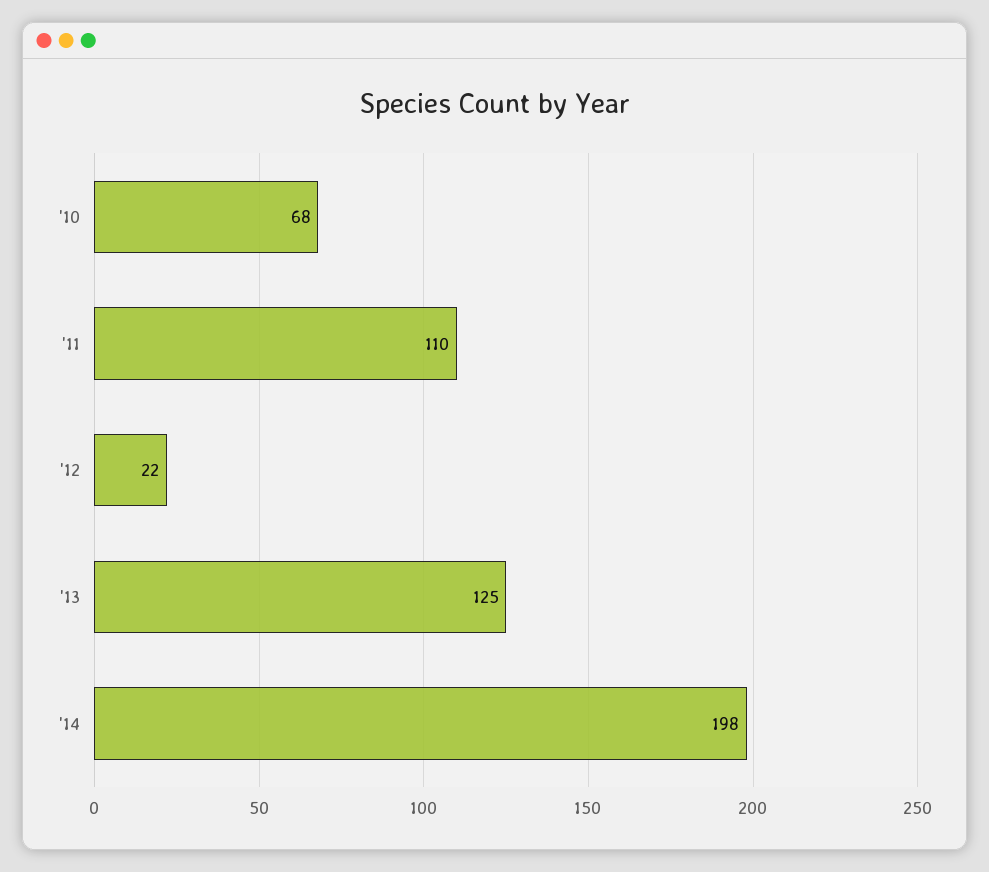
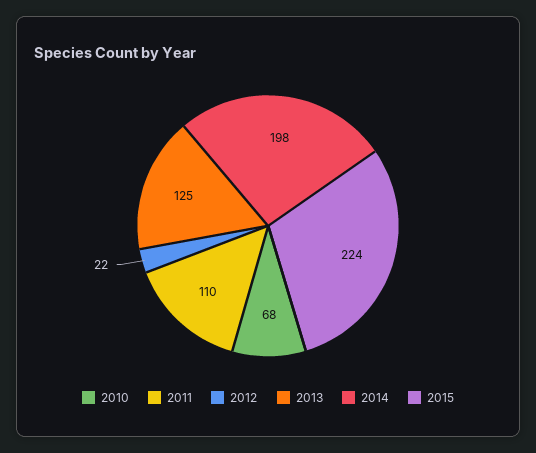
2015: none -> 224

